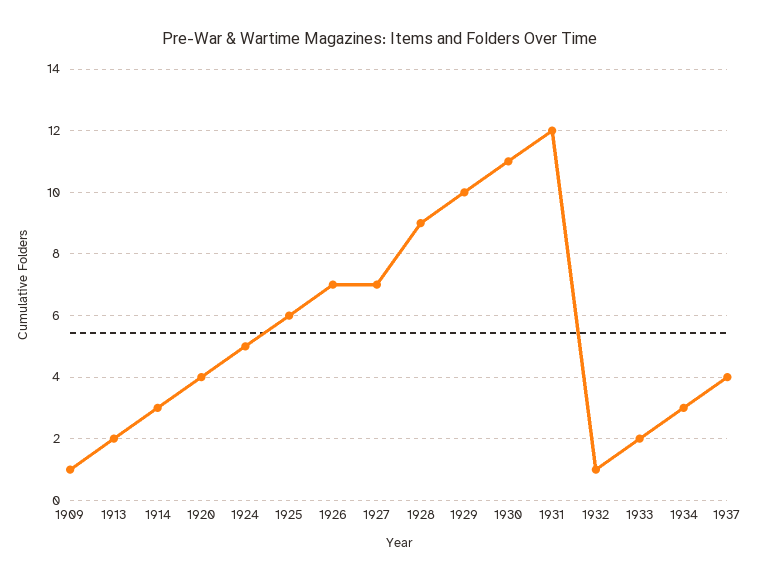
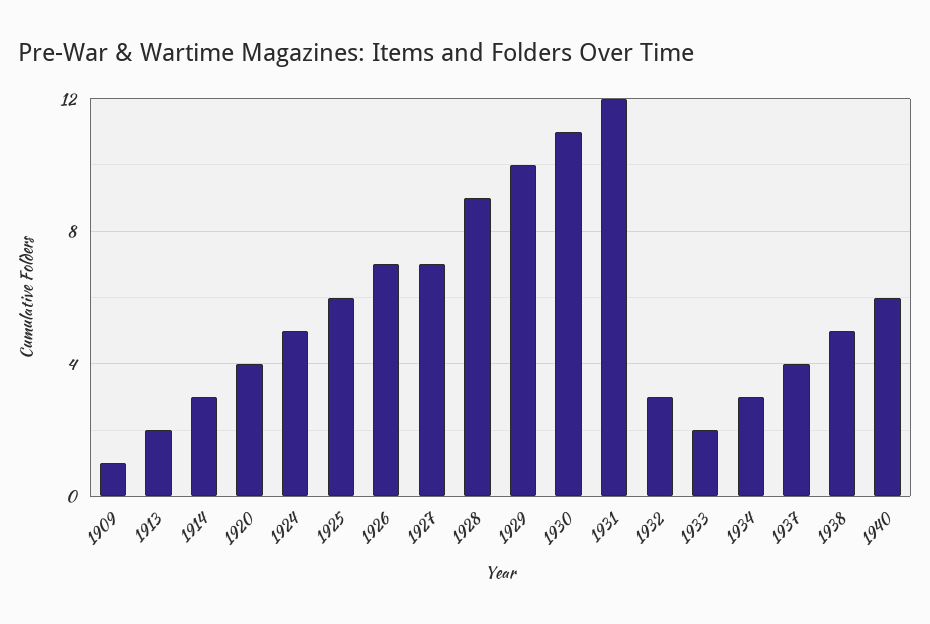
1932: 1 -> 3
1938: none -> 5
1940: none -> 6

